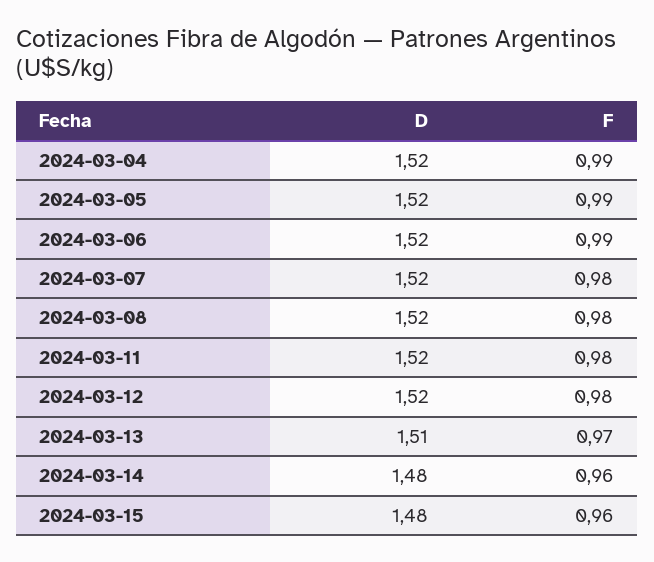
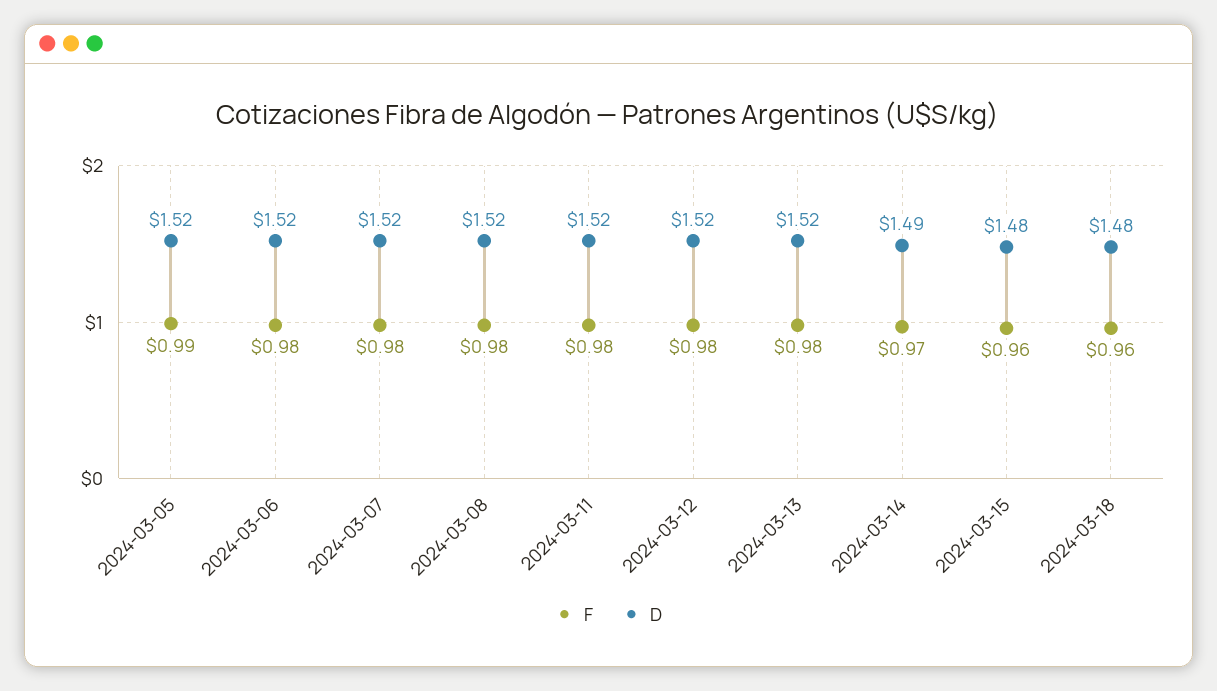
D, 2024-03-04: 1.52 -> none
F, 2024-03-04: 0.99 -> none
F, 2024-03-06: 0.99 -> 0.98
D, 2024-03-13: 1.51 -> 1.52
F, 2024-03-13: 0.97 -> 0.98
D, 2024-03-14: 1.48 -> 1.49
F, 2024-03-14: 0.96 -> 0.97
F, 2024-03-18: none -> 0.96
D, 2024-03-18: none -> 1.48

